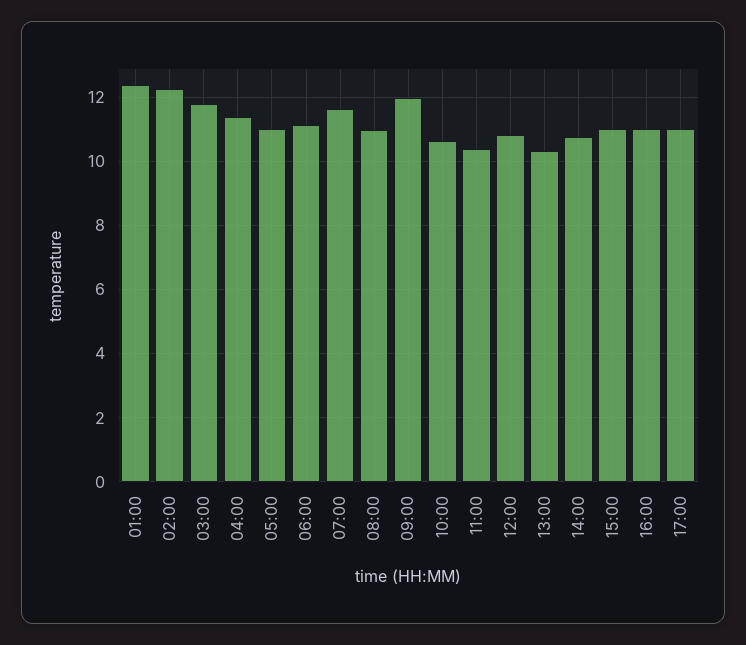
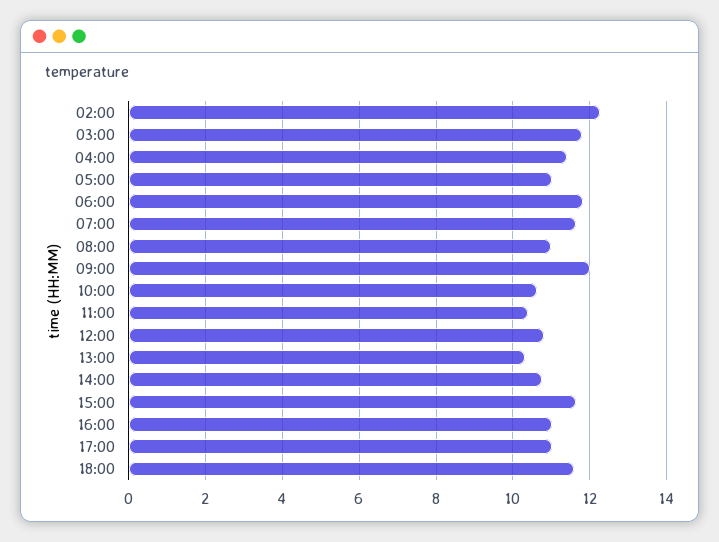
01:00: 12.4 -> none
06:00: 11.2 -> 11.8
15:00: 11 -> 11.6
18:00: none -> 11.6

